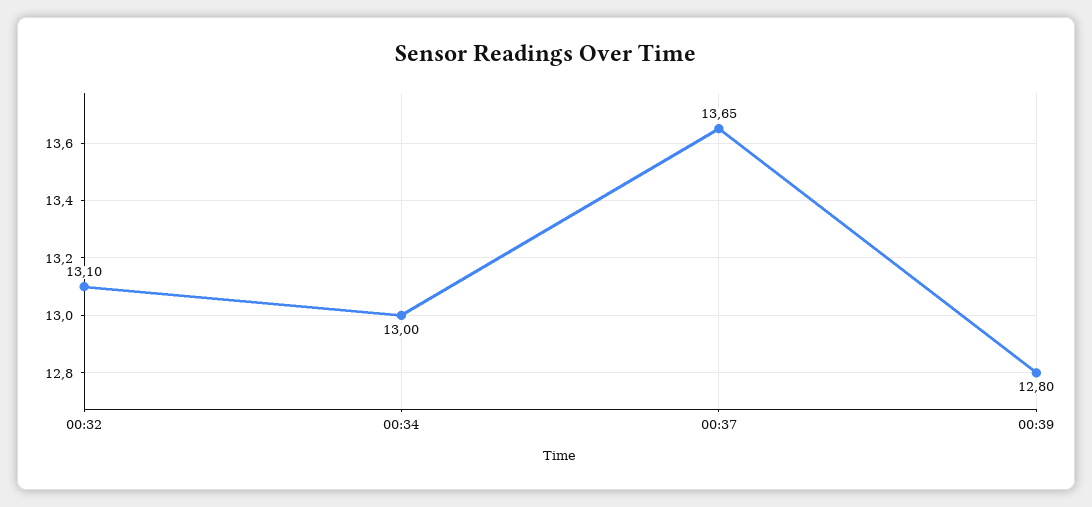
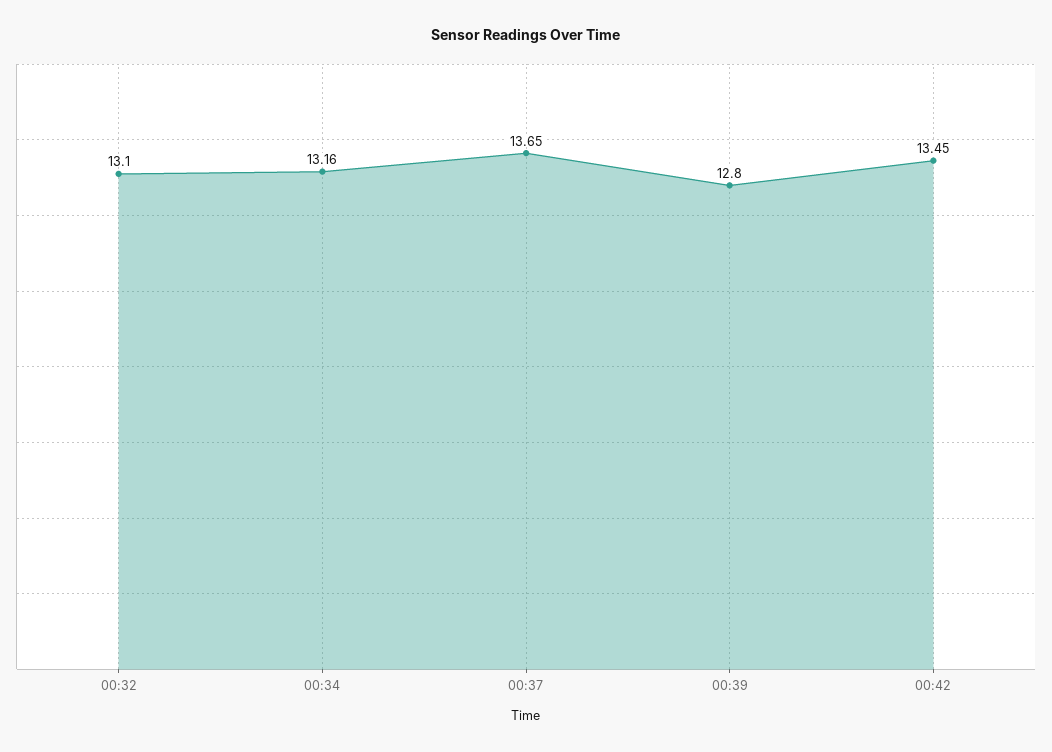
00:34: 13 -> 13.16
00:42: none -> 13.45

